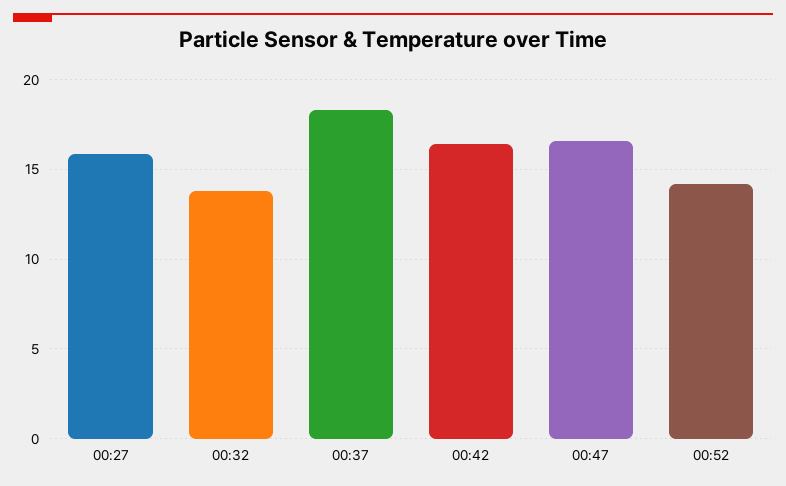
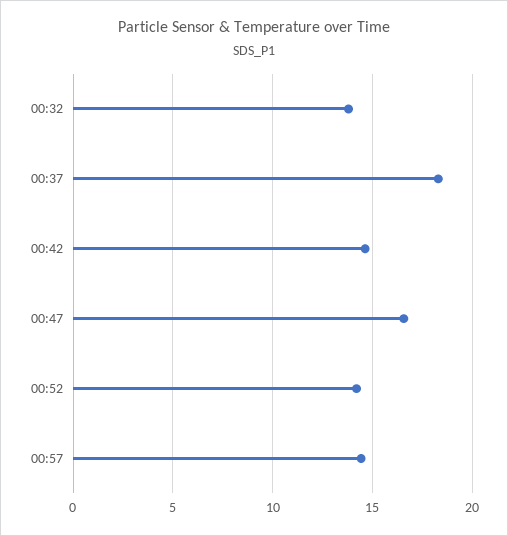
00:27: 16 -> none
00:42: 16.5 -> 14.5
00:57: none -> 14.5

